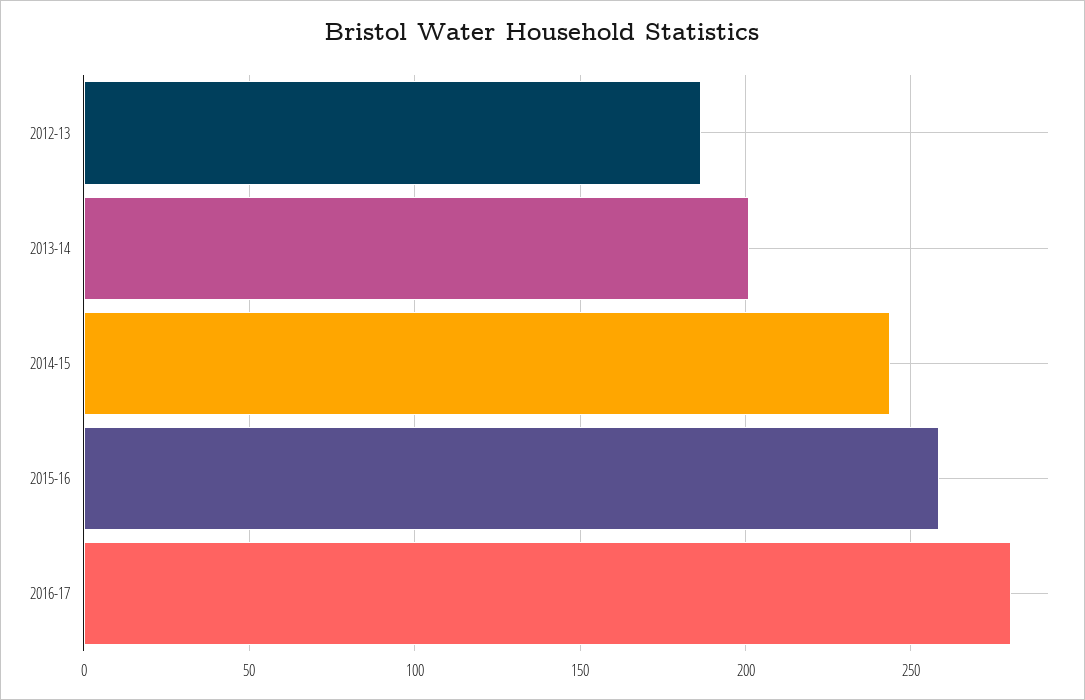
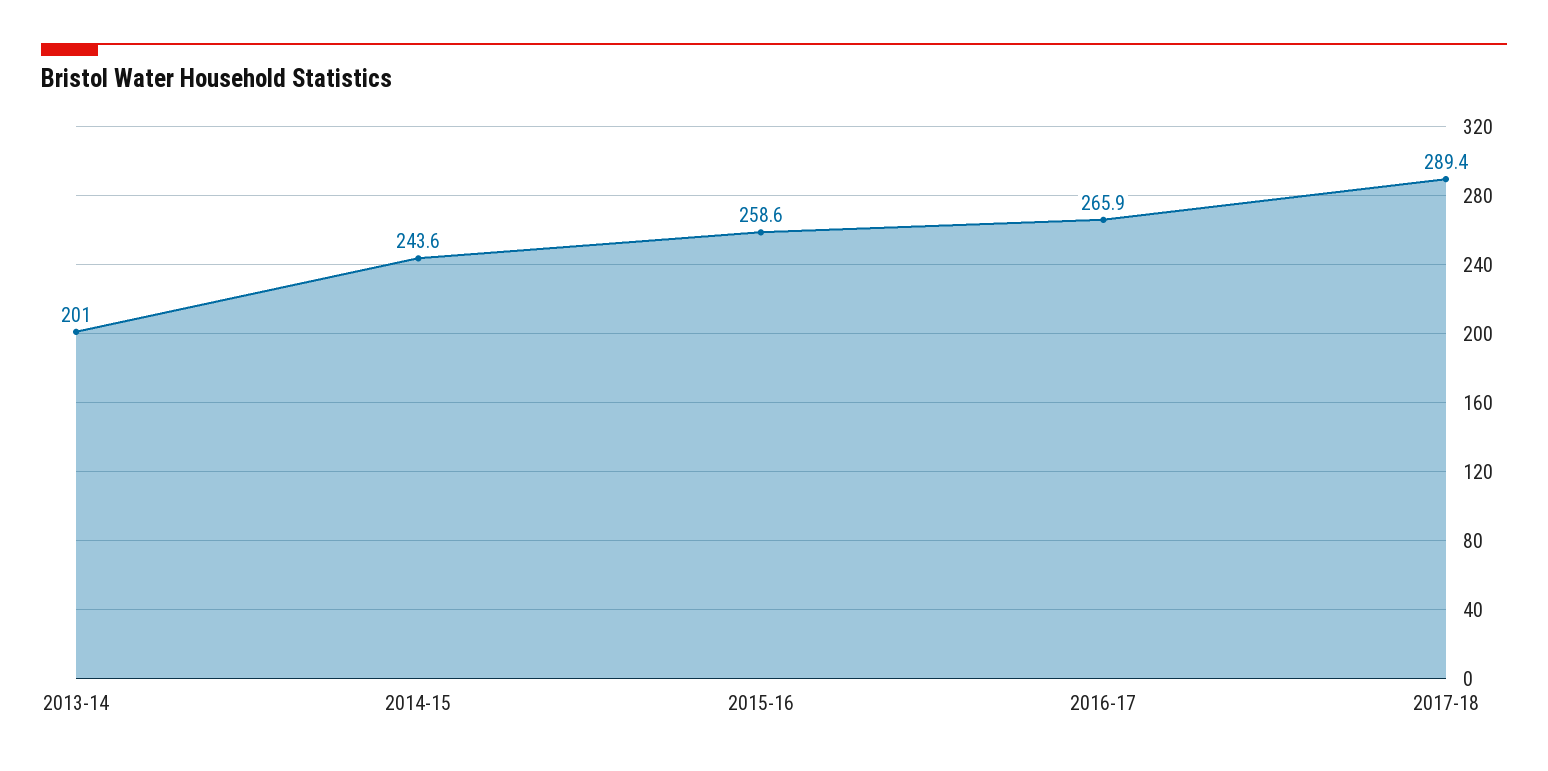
2012-13: 185 -> none
2016-17: 280 -> 265.9
2017-18: none -> 289.4

